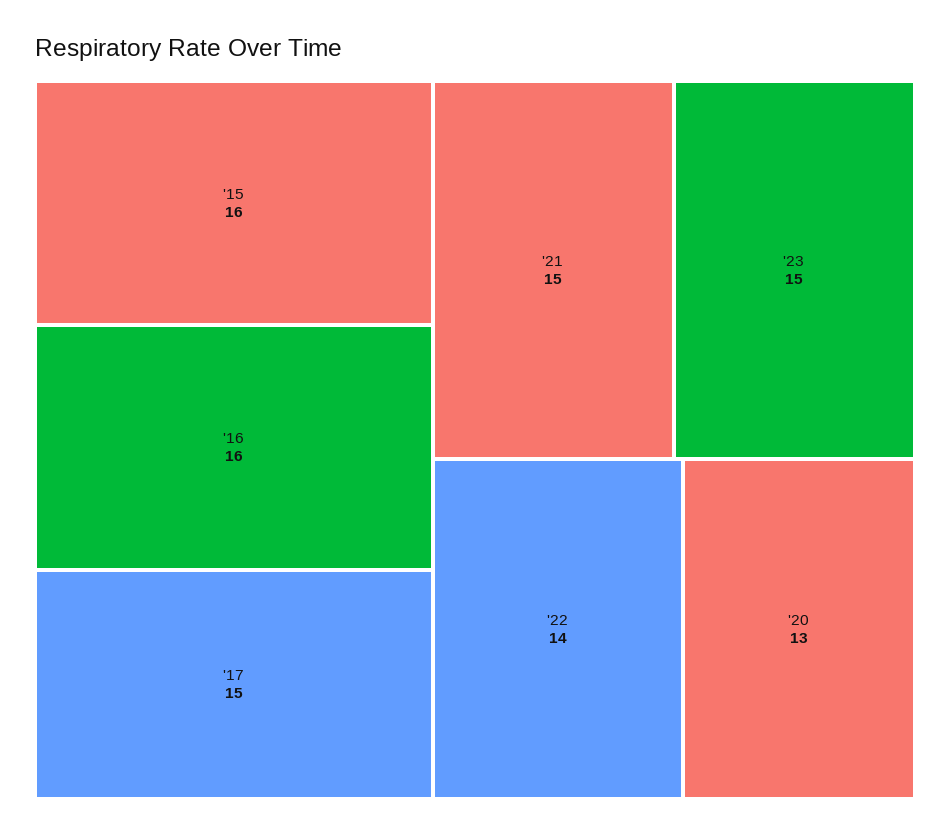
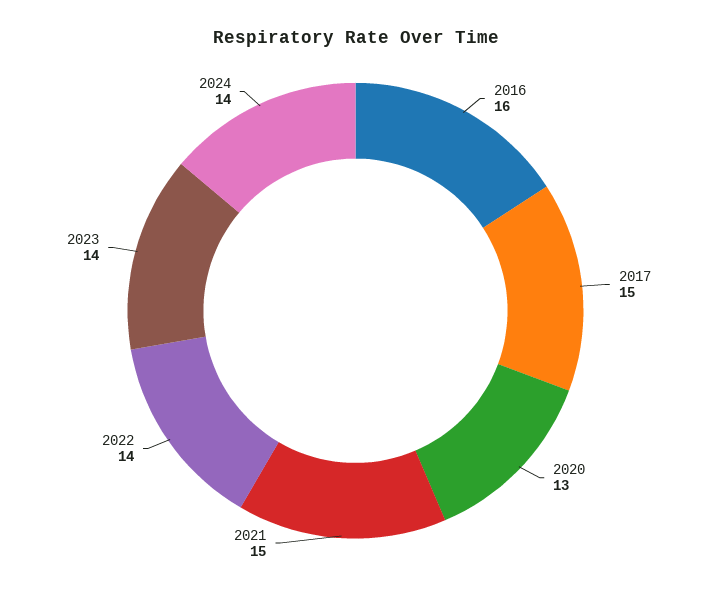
'15: 16 -> none
'23: 15 -> 14
2024: none -> 14

